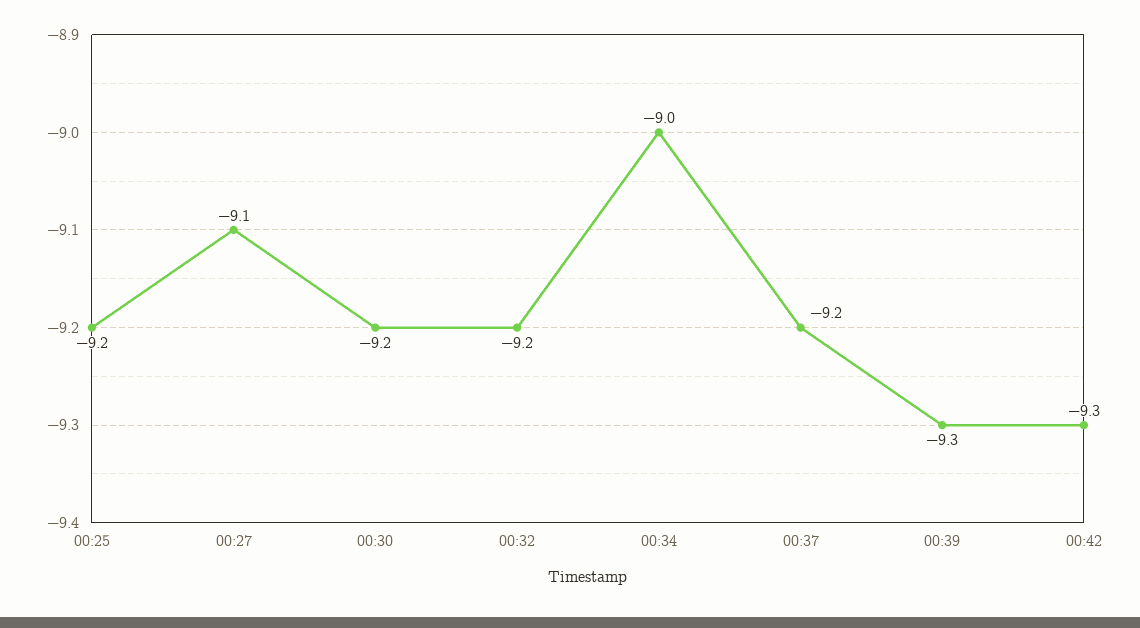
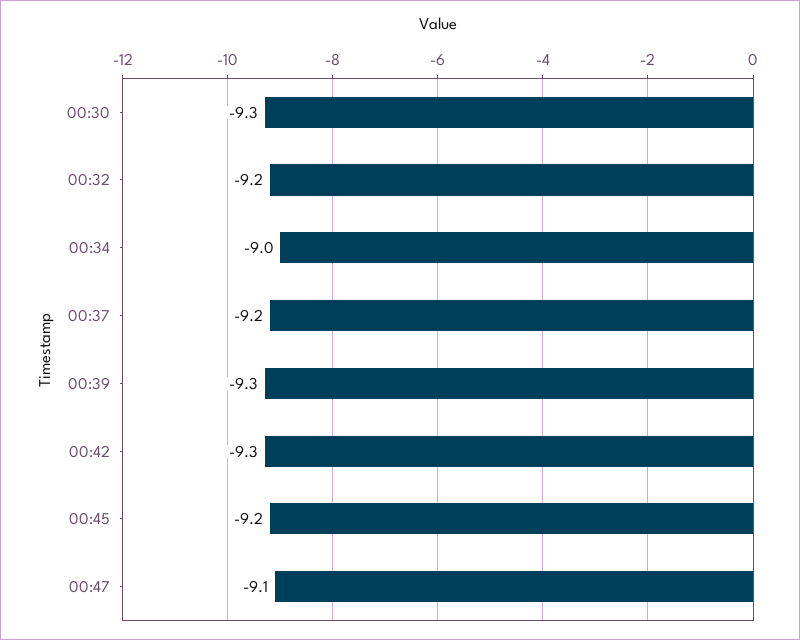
00:25: -9.2 -> none
00:27: -9.1 -> none
00:30: -9.2 -> -9.3
00:45: none -> -9.2
00:47: none -> -9.1

